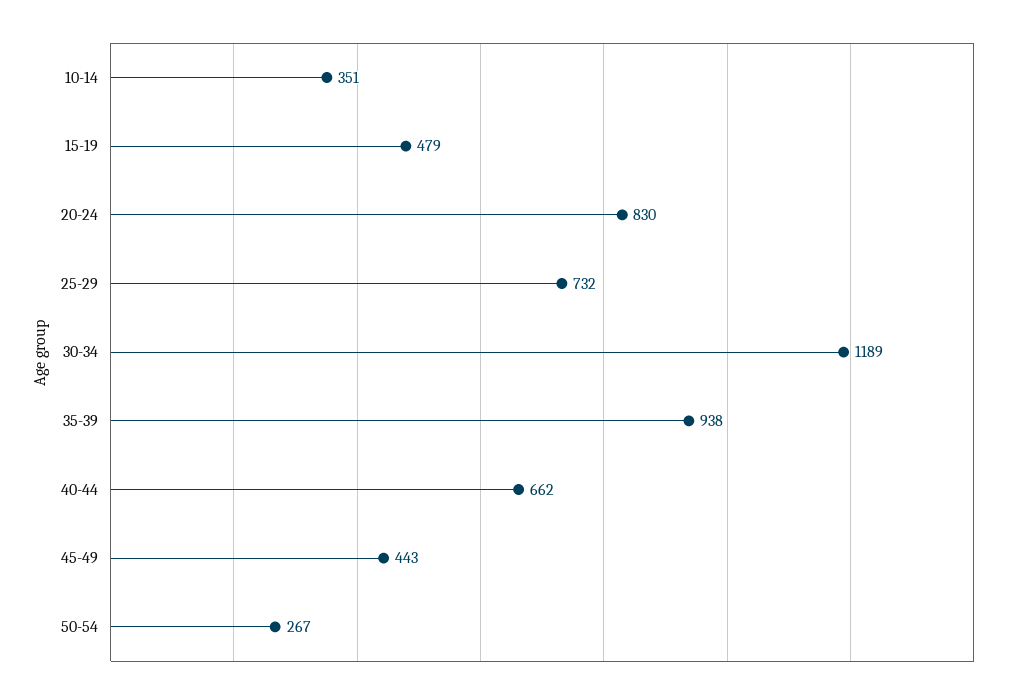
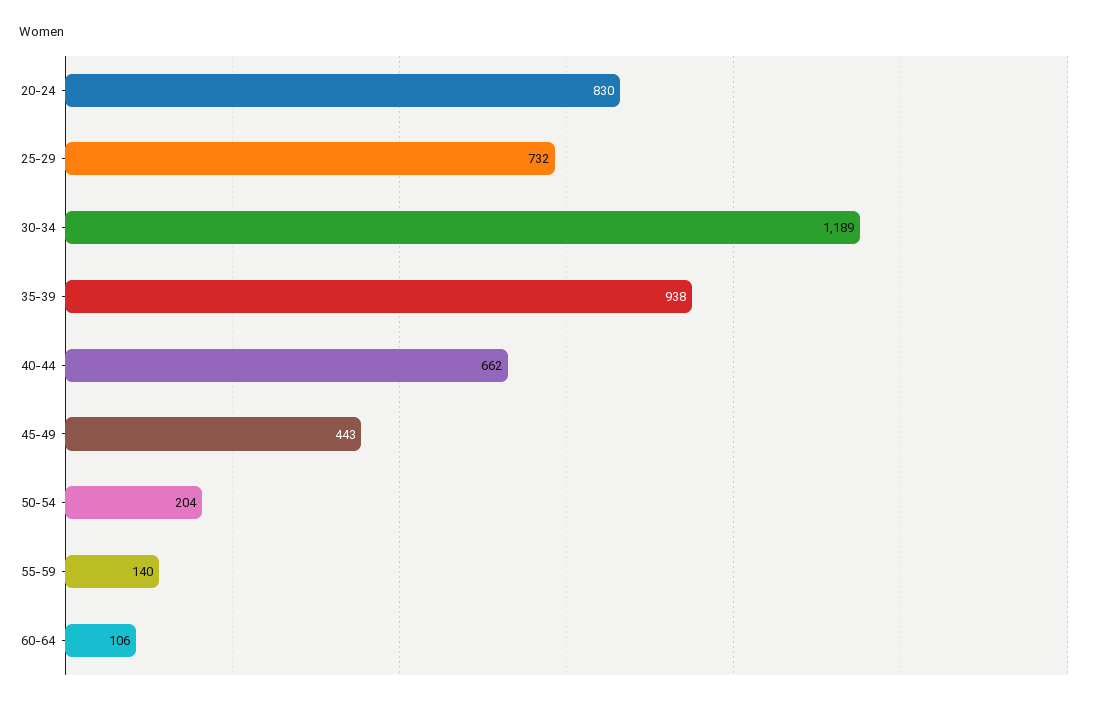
10-14: 351 -> none
15-19: 479 -> none
50-54: 267 -> 204
55-59: none -> 140
60-64: none -> 106

